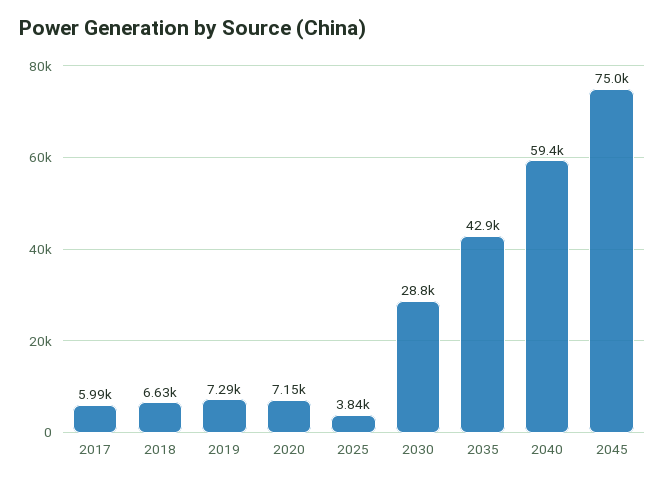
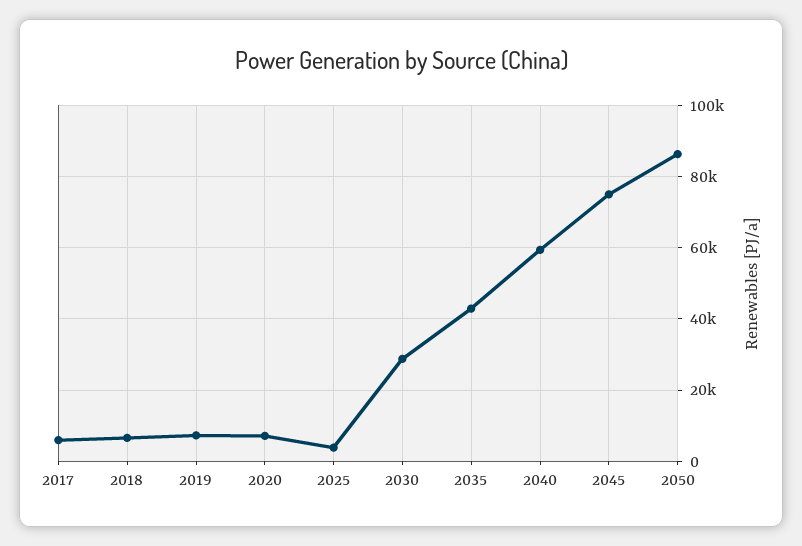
2050: none -> 86000

